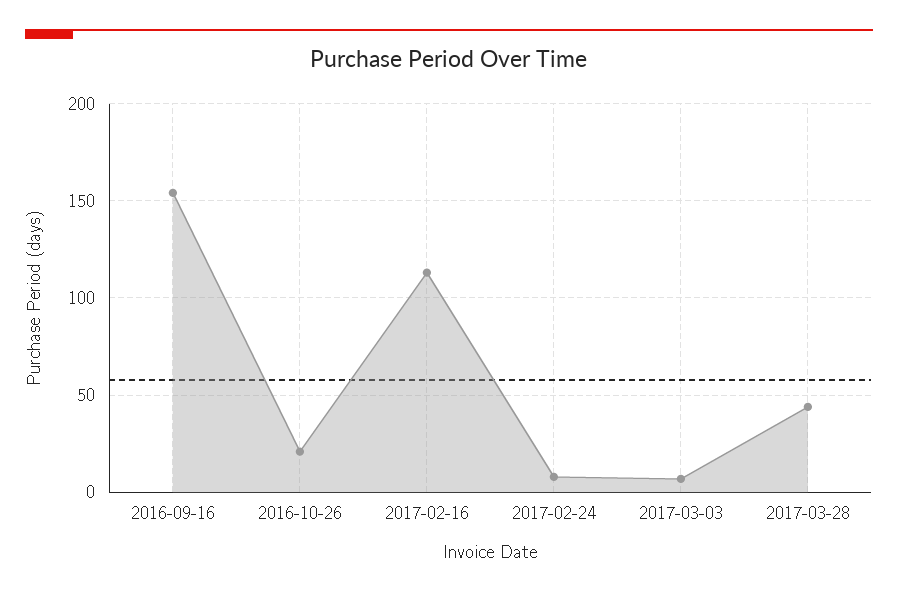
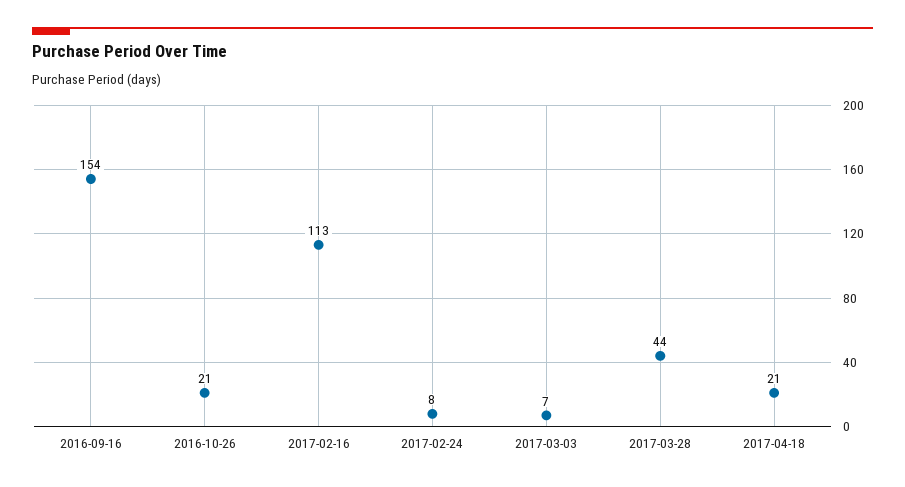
2017-04-18: none -> 21

